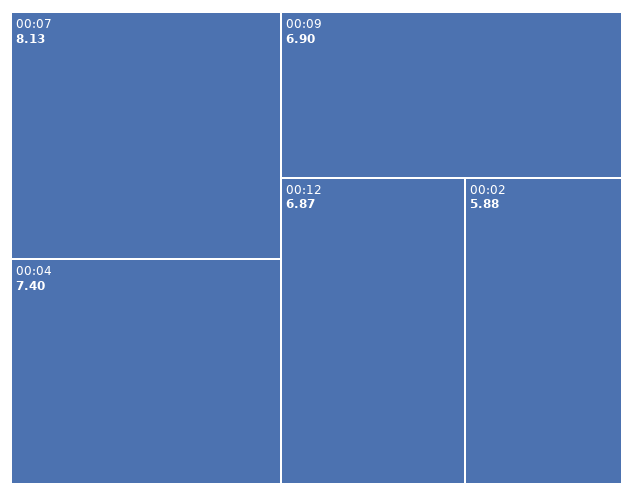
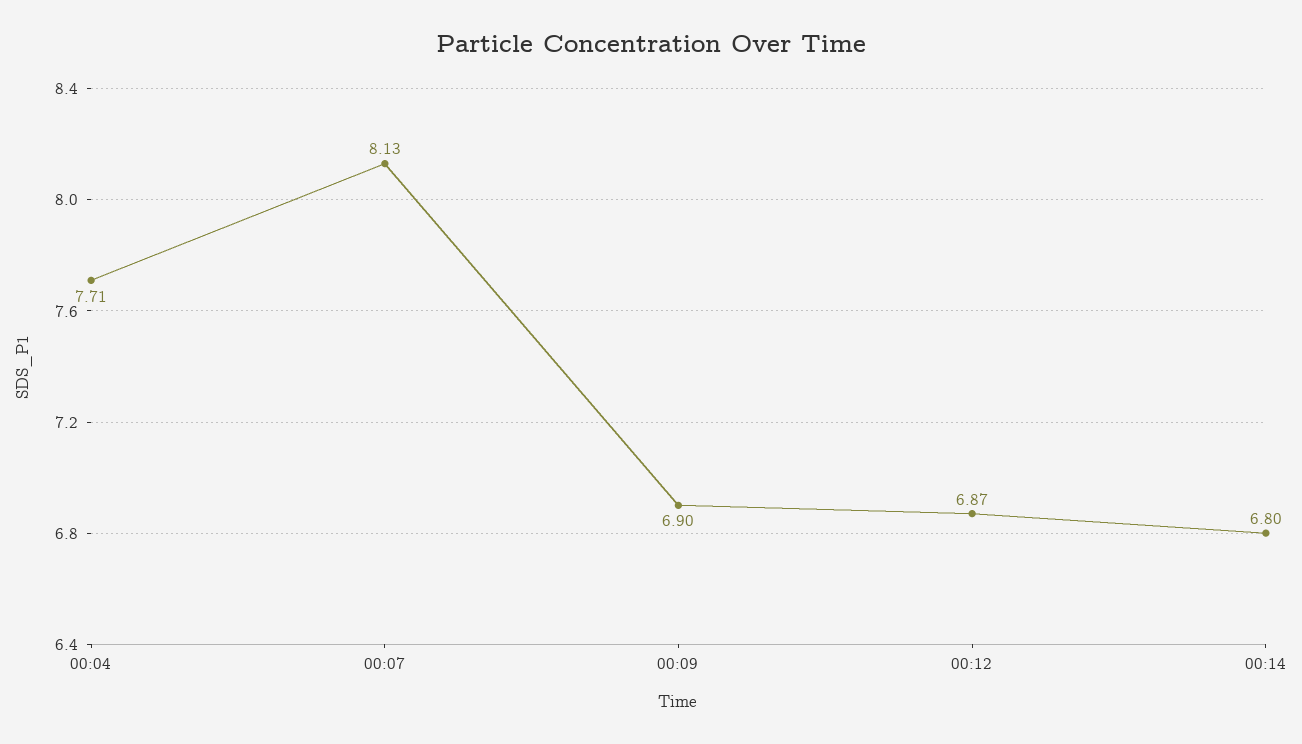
00:04: 7.4 -> 7.71
00:02: 5.88 -> none
00:14: none -> 6.8

